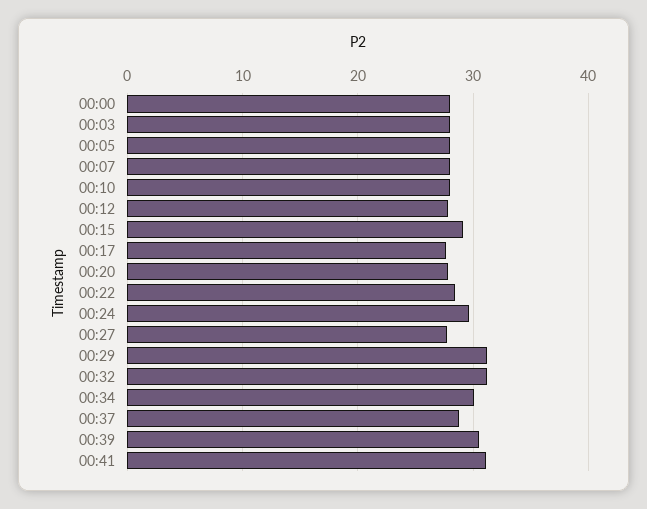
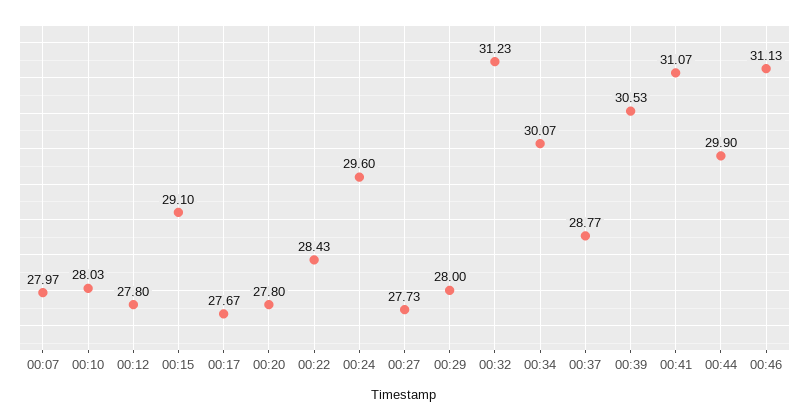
00:00: 28 -> none
00:03: 28 -> none
00:05: 28 -> none
00:29: 31 -> 28
00:44: none -> 29.9
00:46: none -> 31.13

